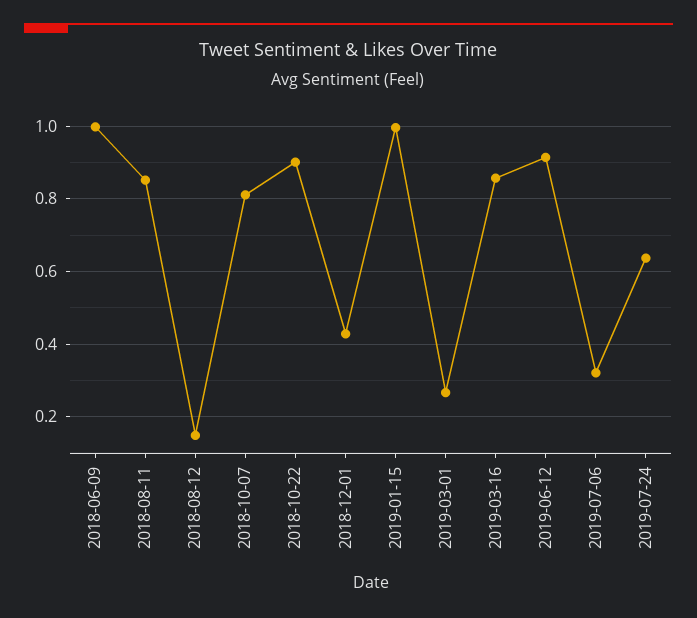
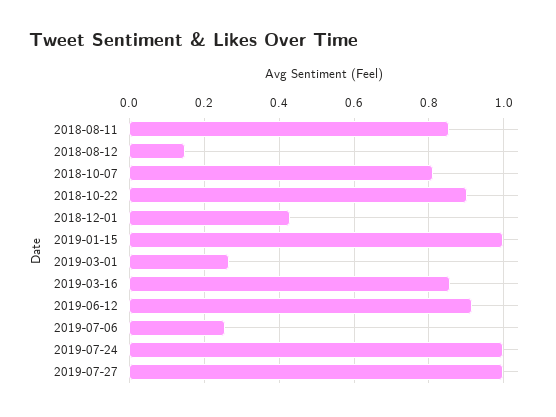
2018-06-09: 1 -> none
2019-07-06: 0.32 -> 0.26
2019-07-24: 0.64 -> 1
2019-07-27: none -> 1

